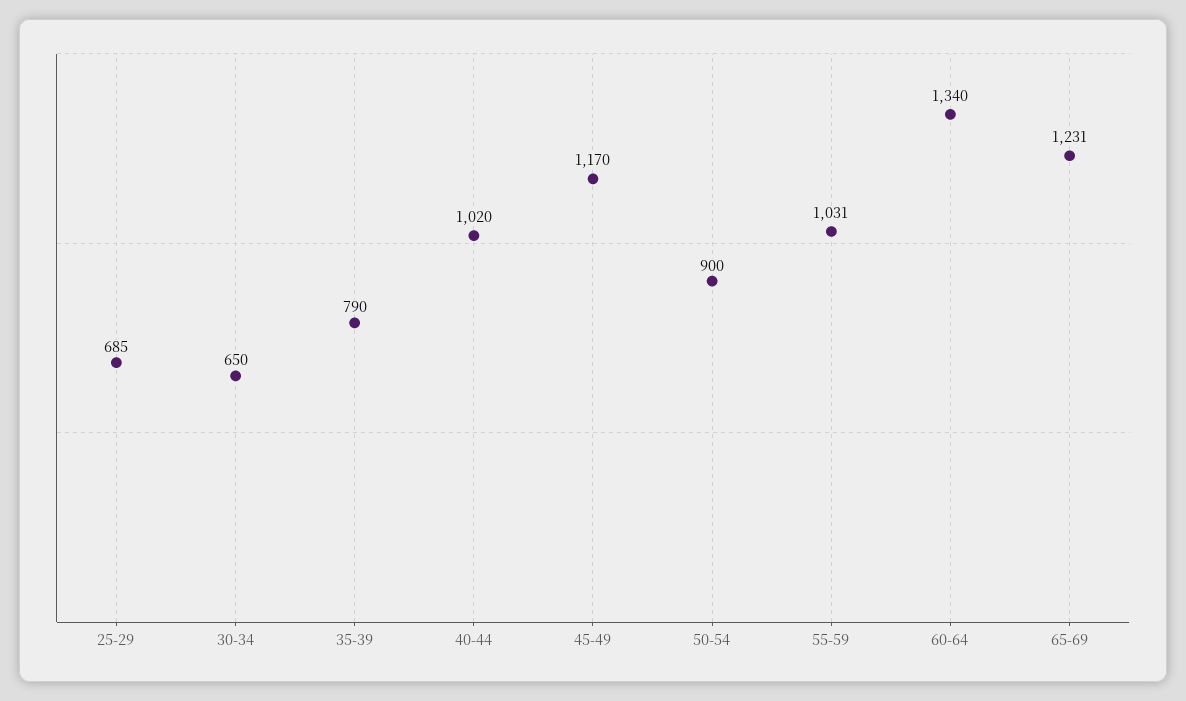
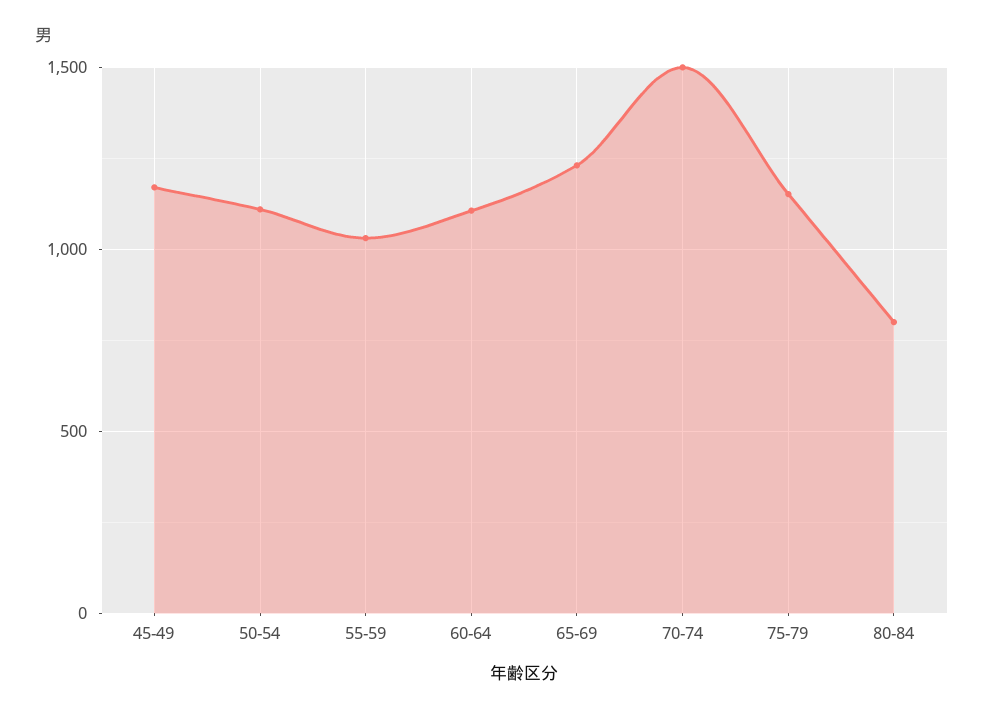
25-29: 685 -> none
30-34: 650 -> none
35-39: 790 -> none
40-44: 1020 -> none
50-54: 900 -> 1100
60-64: 1340 -> 1100
70-74: none -> 1500
75-79: none -> 1150
80-84: none -> 800

